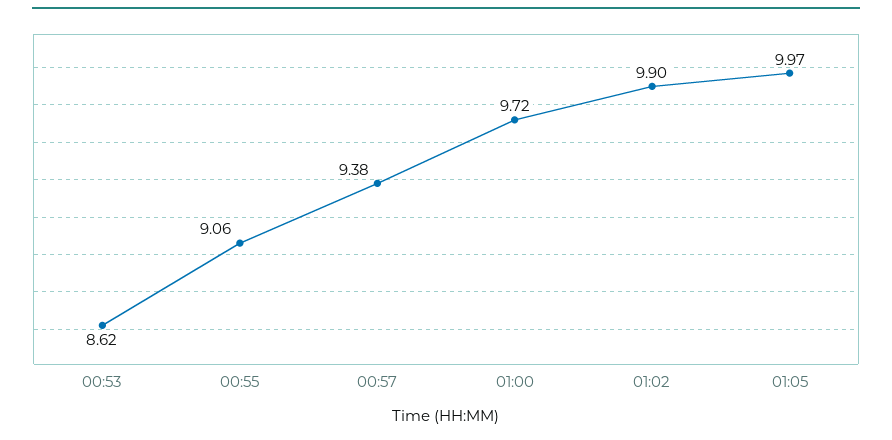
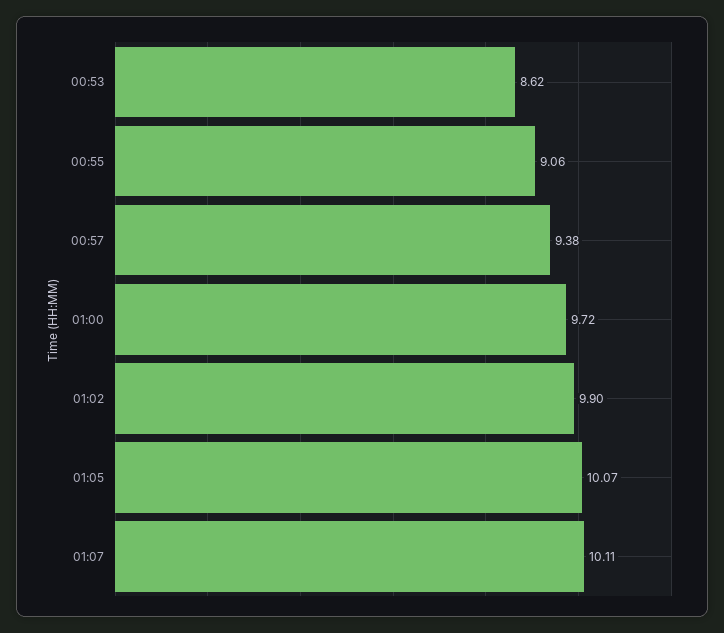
01:05: 9.97 -> 10.07
01:07: none -> 10.11

